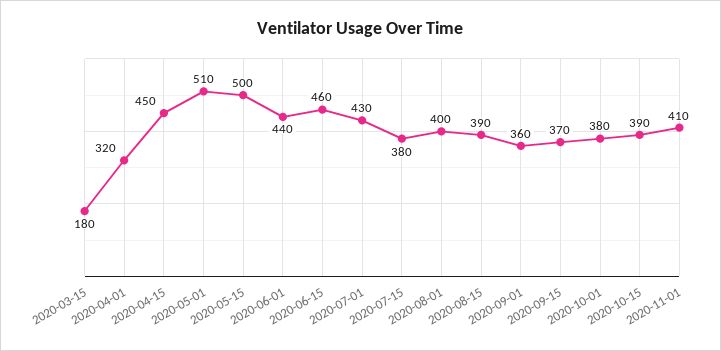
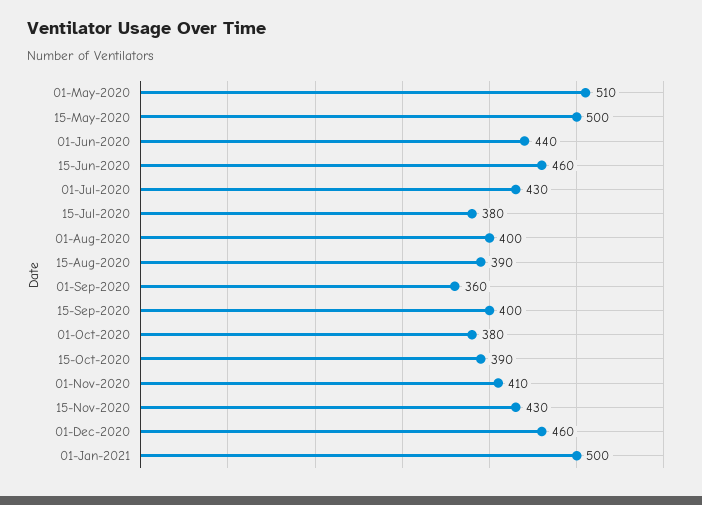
2020-03-15: 180 -> none
2020-04-01: 320 -> none
2020-04-15: 450 -> none
2020-09-15: 370 -> 400
15-Nov-2020: none -> 430
01-Dec-2020: none -> 460
01-Jan-2021: none -> 500

